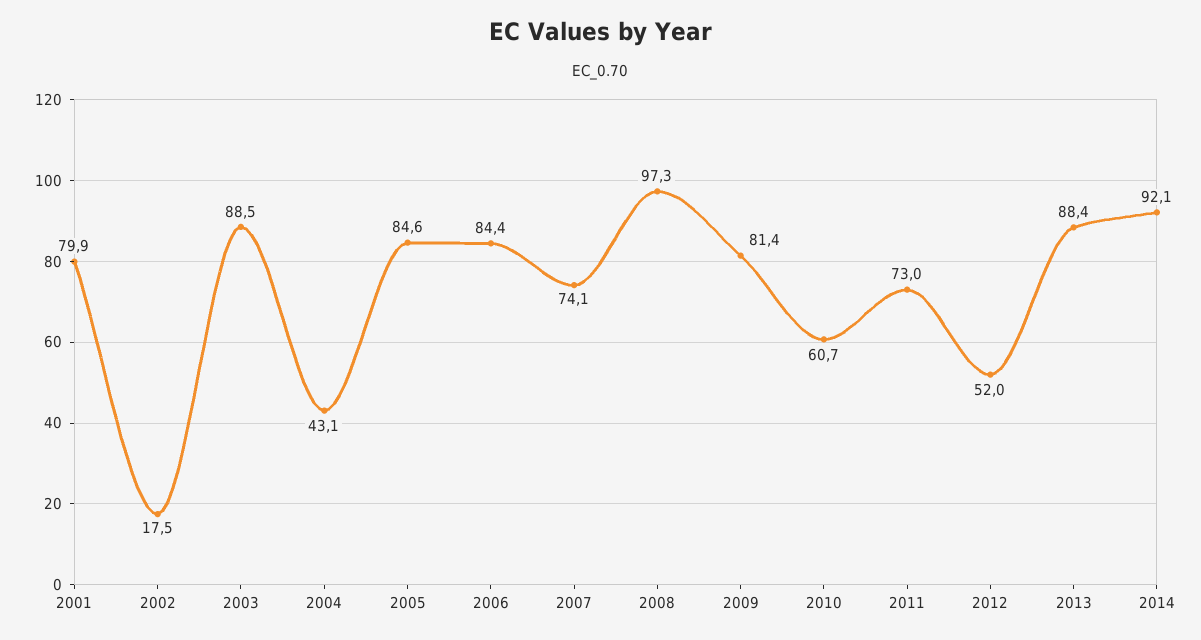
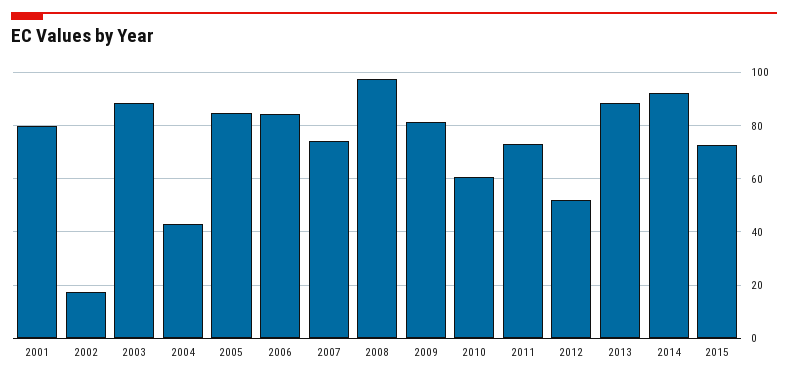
2015: none -> 72.5

